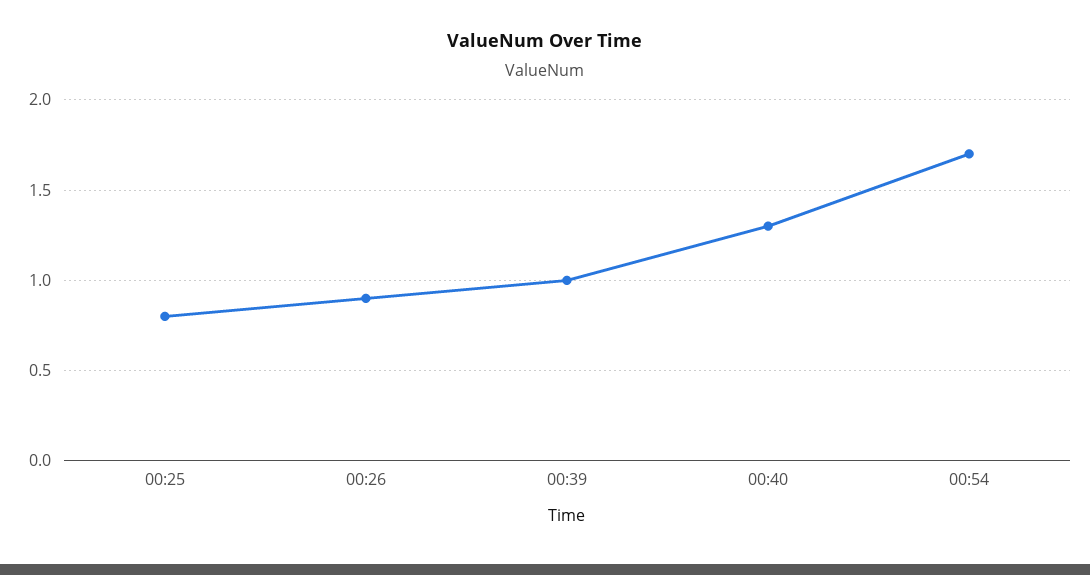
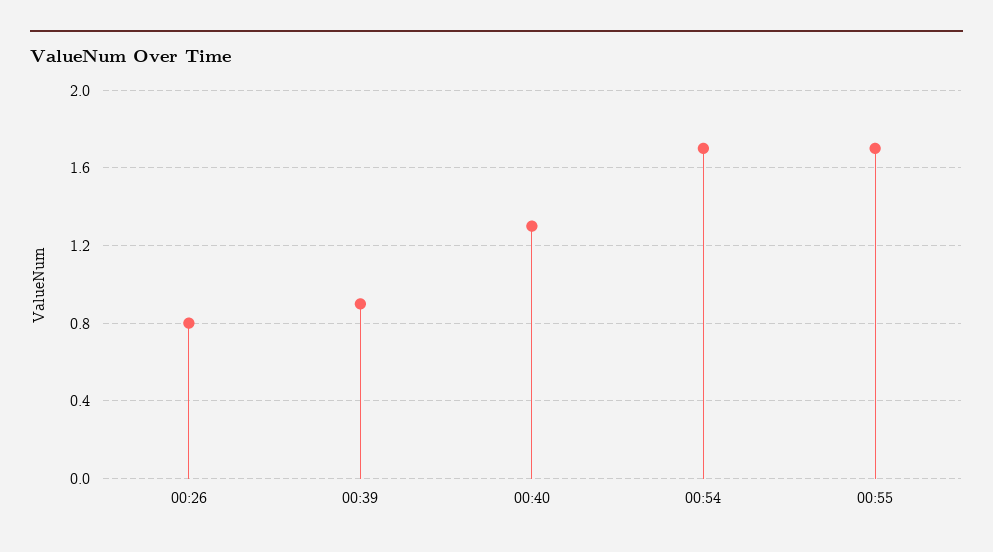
00:25: 0.8 -> none
00:26: 0.9 -> 0.8
00:39: 1 -> 0.9
00:55: none -> 1.7

